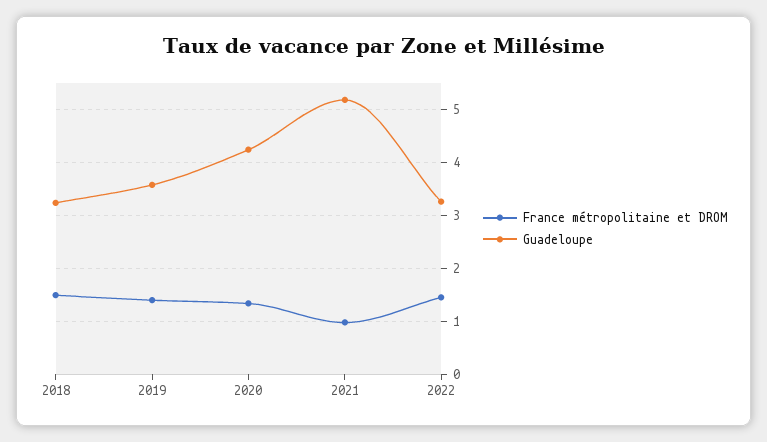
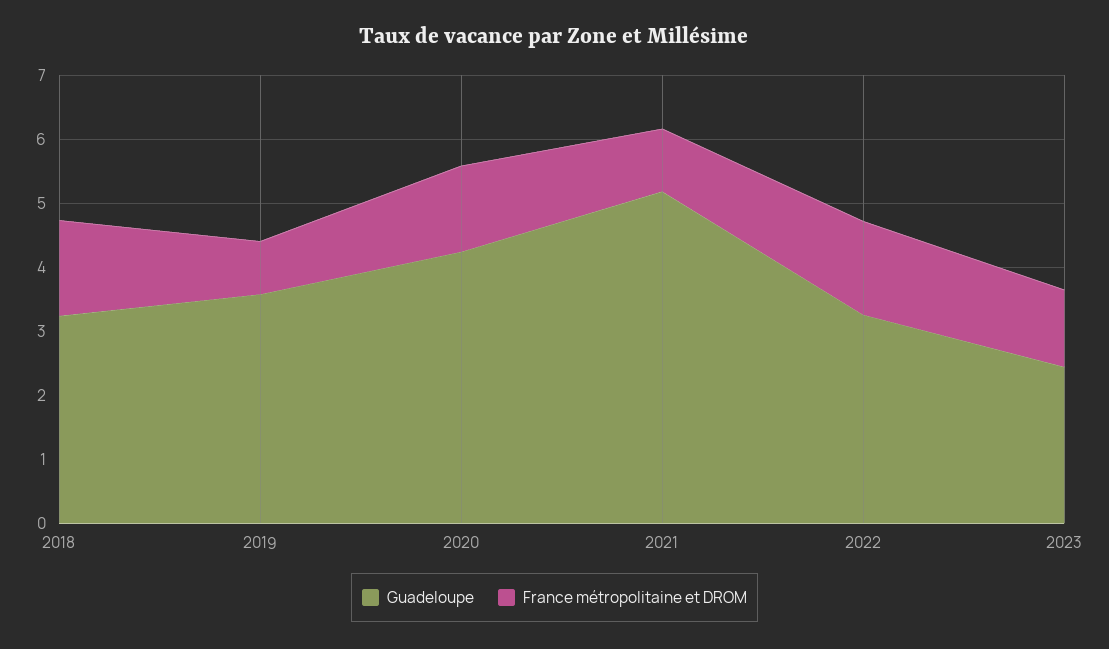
France métropolitaine et DROM, 2019: 1.4 -> 0.8
Guadeloupe, 2023: none -> 2.4
France métropolitaine et DROM, 2023: none -> 1.2

